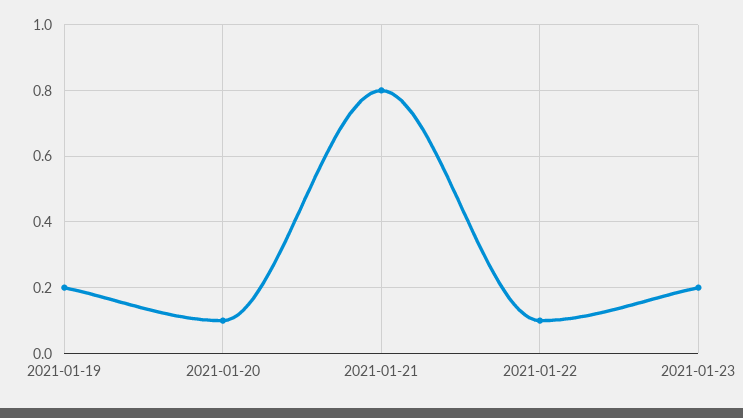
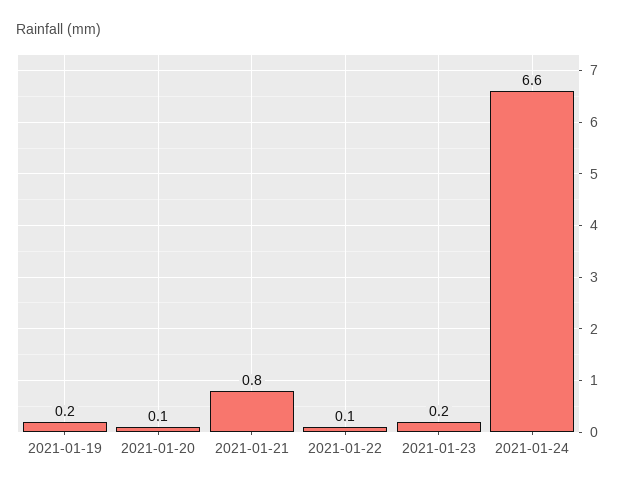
2021-01-24: none -> 6.6

